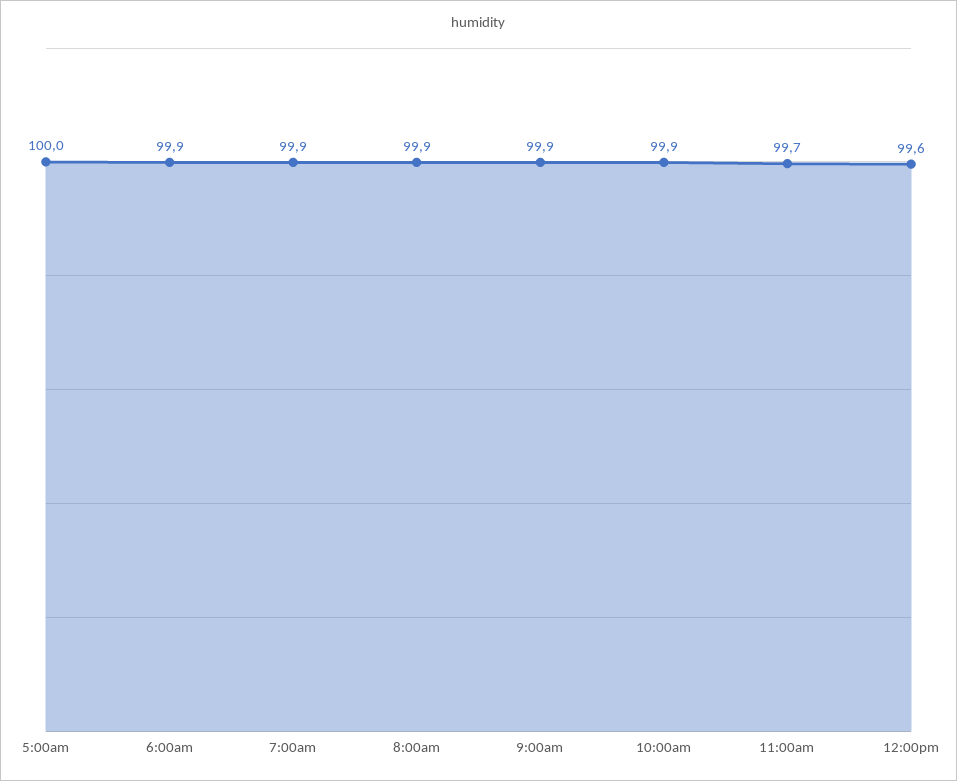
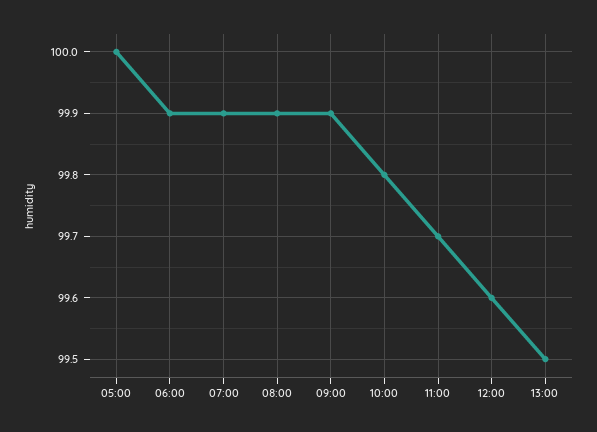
10:00am: 99.9 -> 99.8
13:00: none -> 99.5

